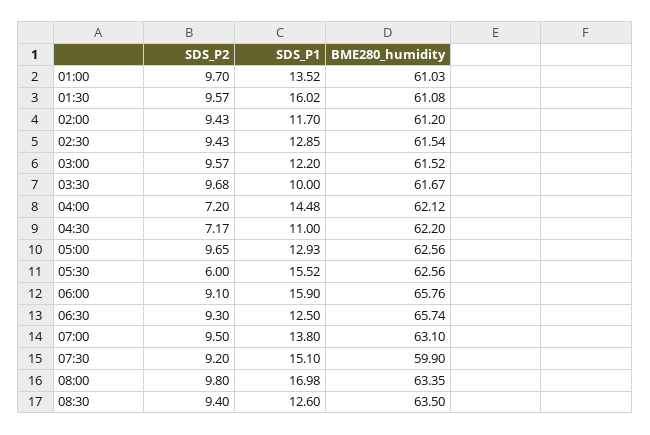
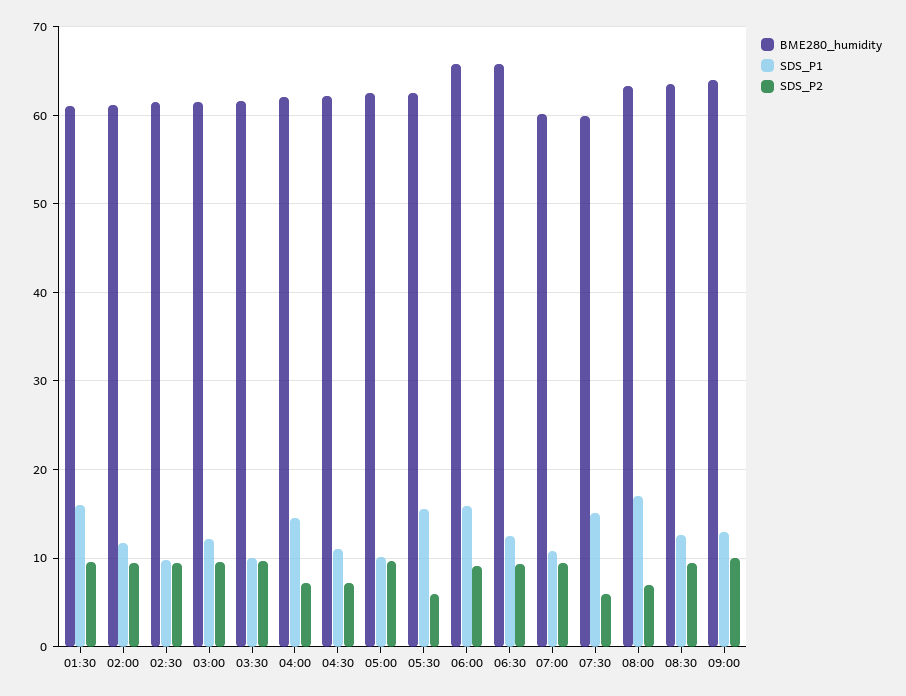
SDS_P2, 01:00: 9.7 -> none
SDS_P1, 01:00: 13.52 -> none
BME280_humidity, 01:00: 61.03 -> none
SDS_P1, 02:30: 12.85 -> 10
SDS_P1, 05:00: 12.93 -> 10
SDS_P1, 07:00: 13.8 -> 11
BME280_humidity, 07:00: 63.1 -> 60
SDS_P2, 07:30: 9.2 -> 6
SDS_P2, 08:00: 9.8 -> 7
BME280_humidity, 09:00: none -> 64
SDS_P1, 09:00: none -> 13
SDS_P2, 09:00: none -> 10

